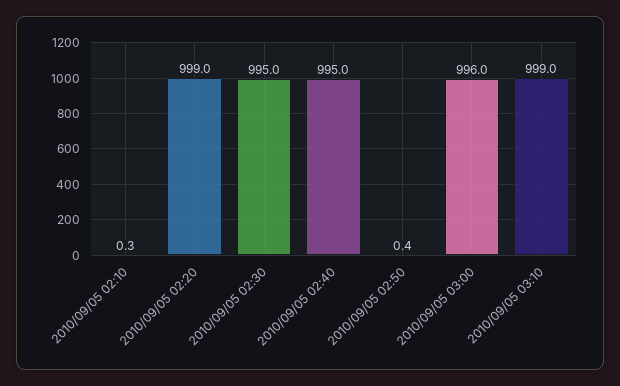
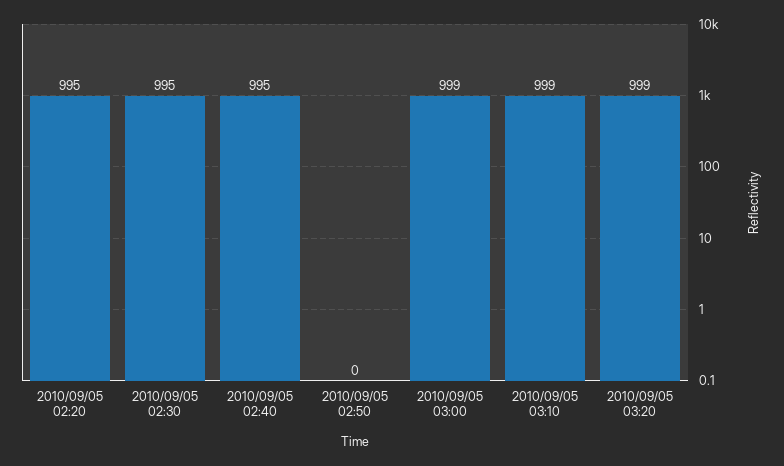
2010/09/05 02:10: 0.3 -> none
2010/09/05 02:20: 999 -> 995
2010/09/05 03:00: 996 -> 999
2010/09/05 03:20: none -> 999

